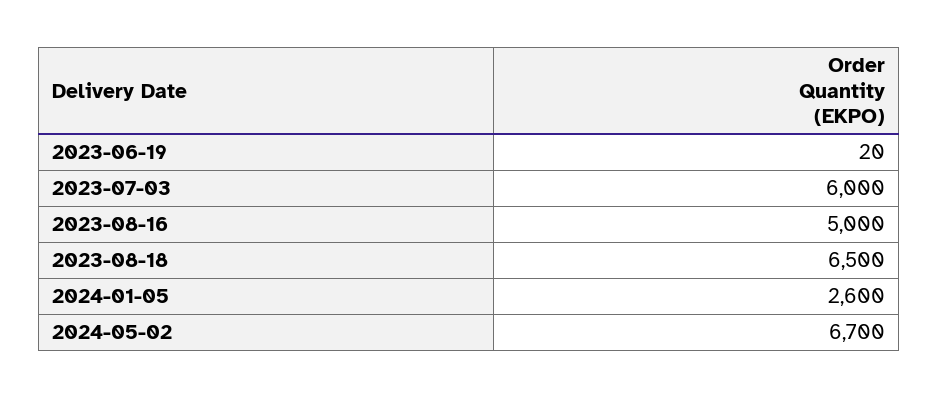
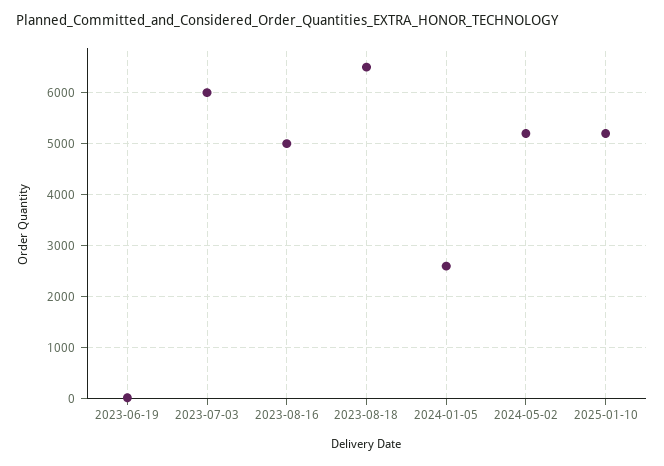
2024-05-02: 6700 -> 5200
2025-01-10: none -> 5200

